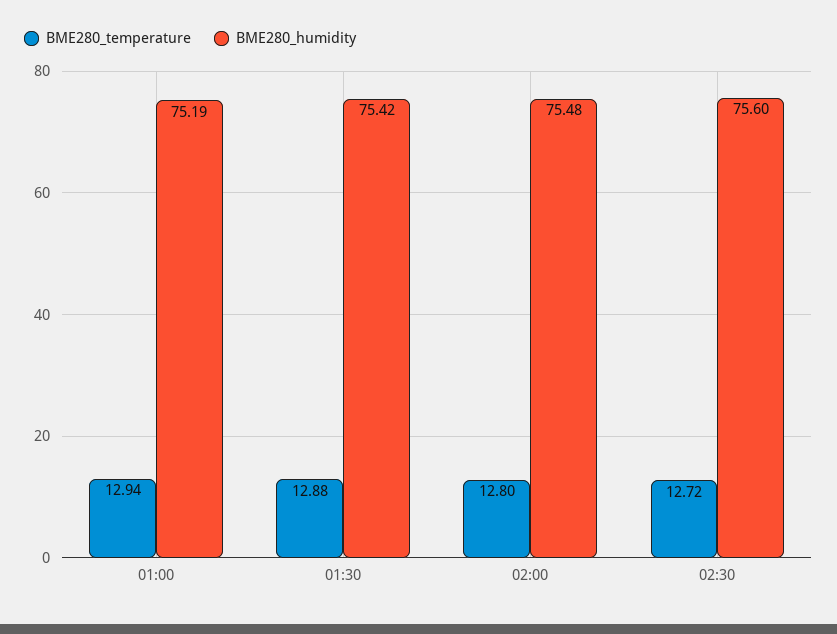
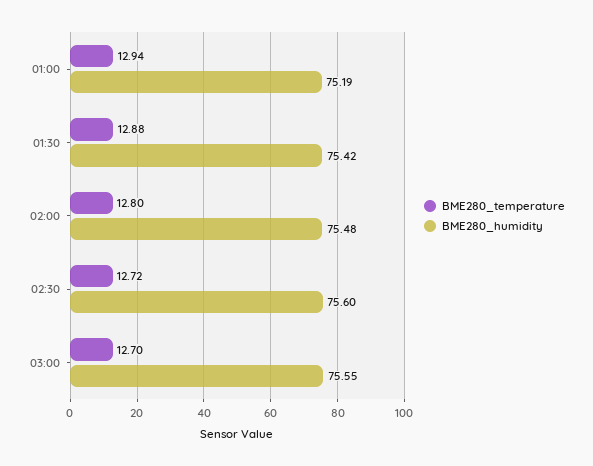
BME280_temperature, 03:00: none -> 12.7
BME280_humidity, 03:00: none -> 75.55

